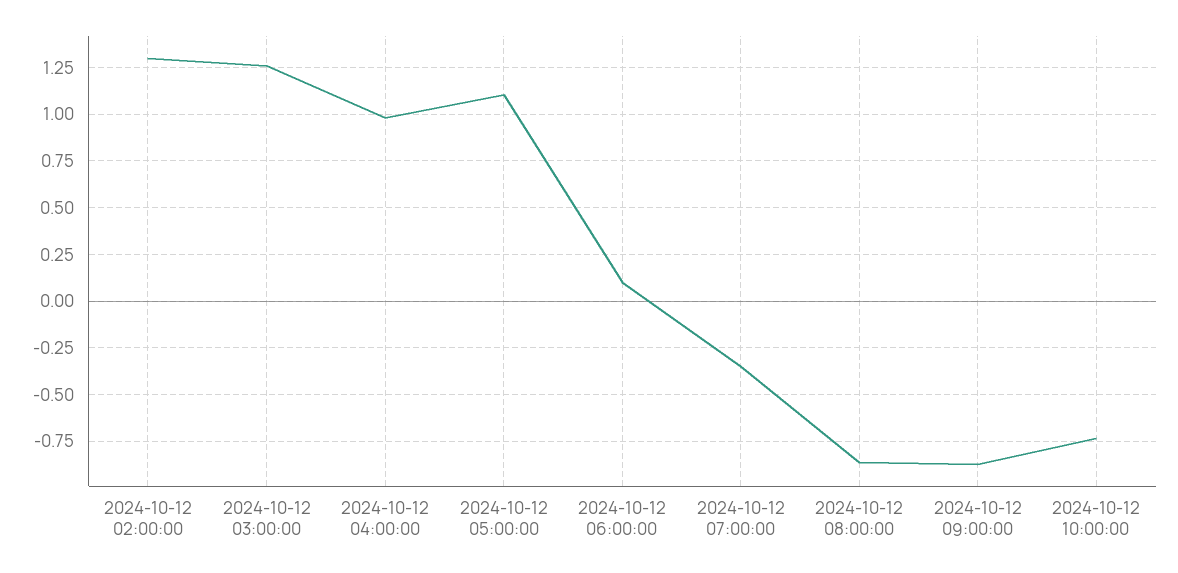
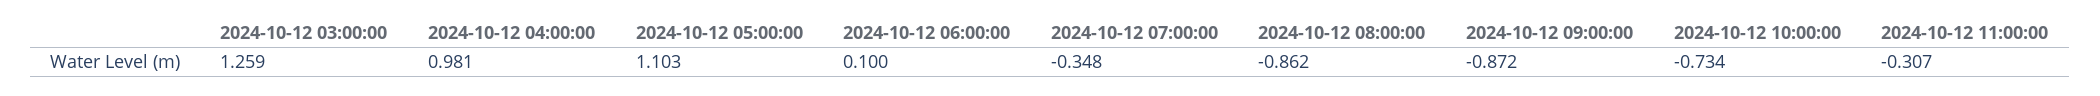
2024-10-12 02:00:00: 1.3 -> none
2024-10-12 11:00:00: none -> -0.307

